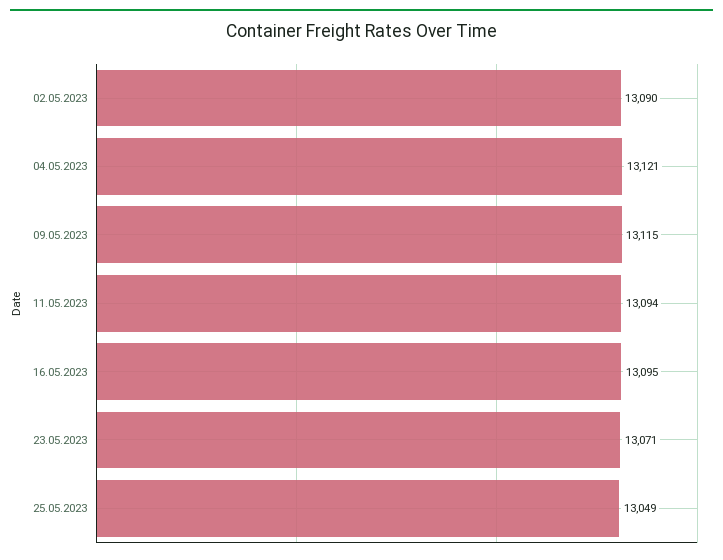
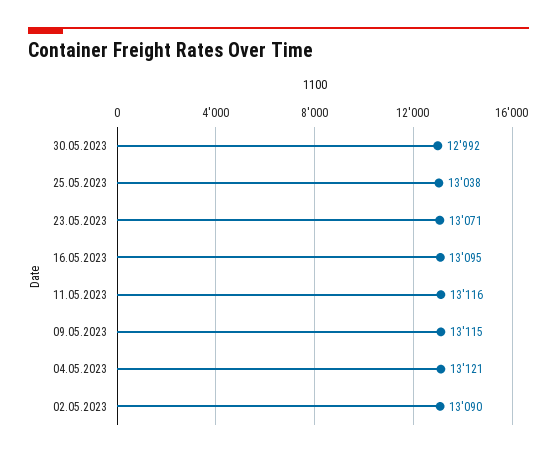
11.05.2023: 13094 -> 13116
25.05.2023: 13049 -> 13038
30.05.2023: none -> 12992

